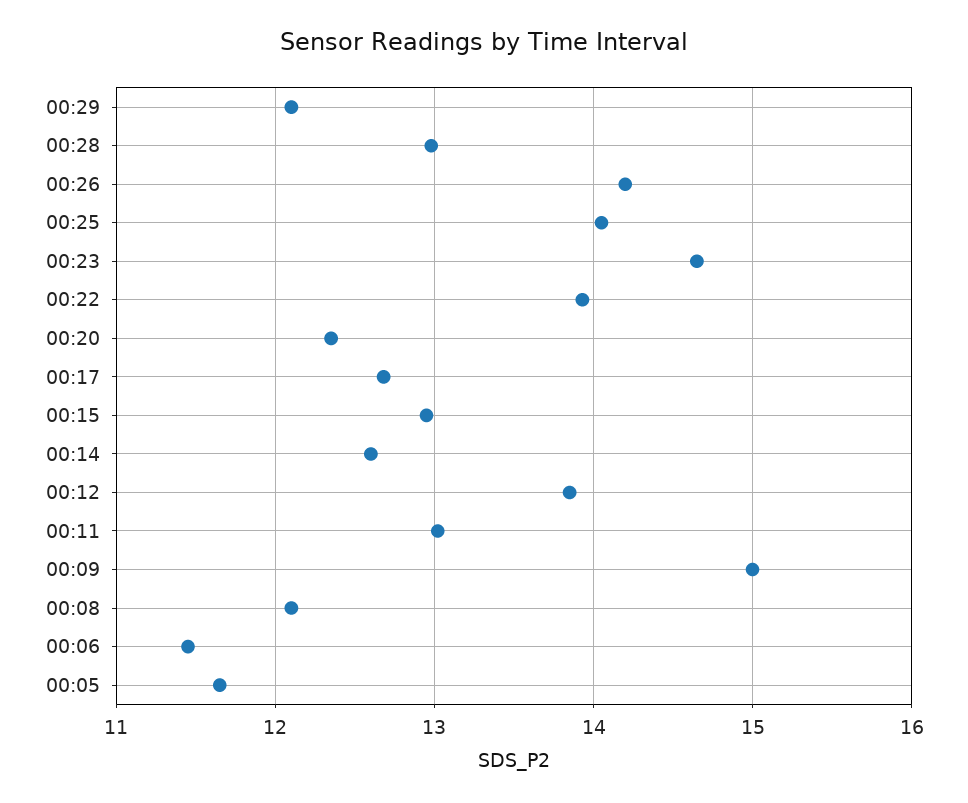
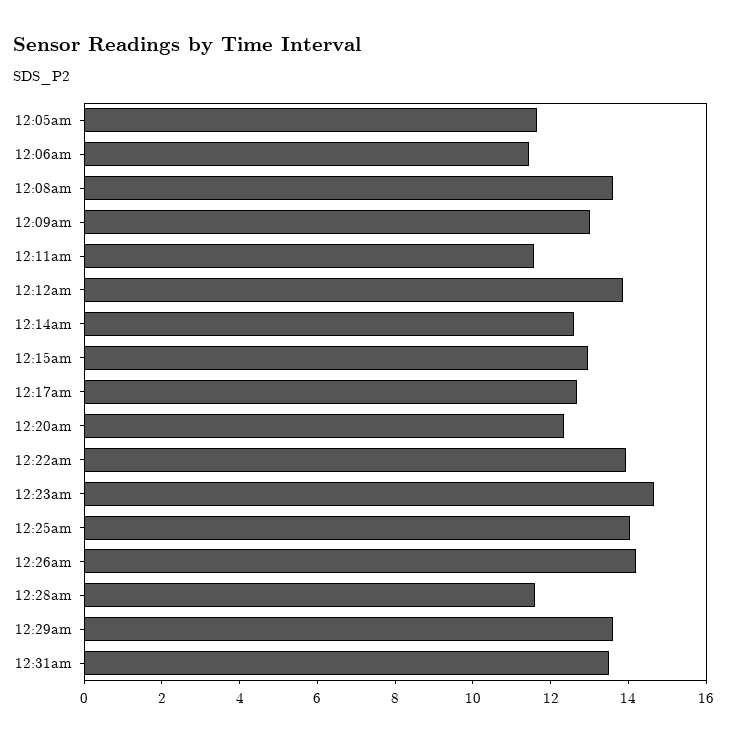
00:29: 12.1 -> 13.5
00:28: 13 -> 11.5
00:11: 13 -> 11.5
00:09: 15 -> 13
00:08: 12.1 -> 13.5
12:31am: none -> 13.5

